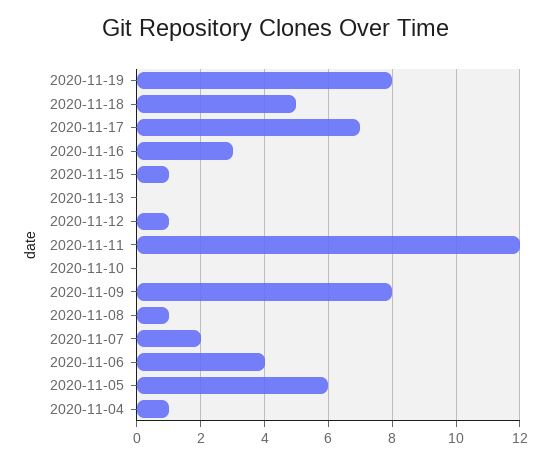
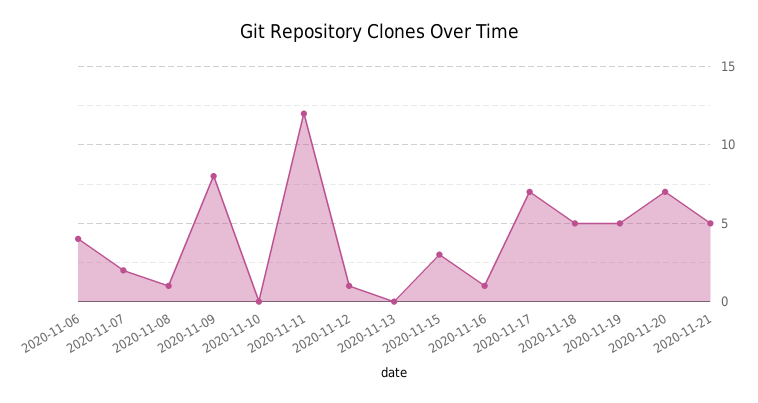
2020-11-19: 8 -> 5
2020-11-16: 3 -> 1
2020-11-15: 1 -> 3
2020-11-05: 6 -> none
2020-11-04: 1 -> none
2020-11-20: none -> 7
2020-11-21: none -> 5

